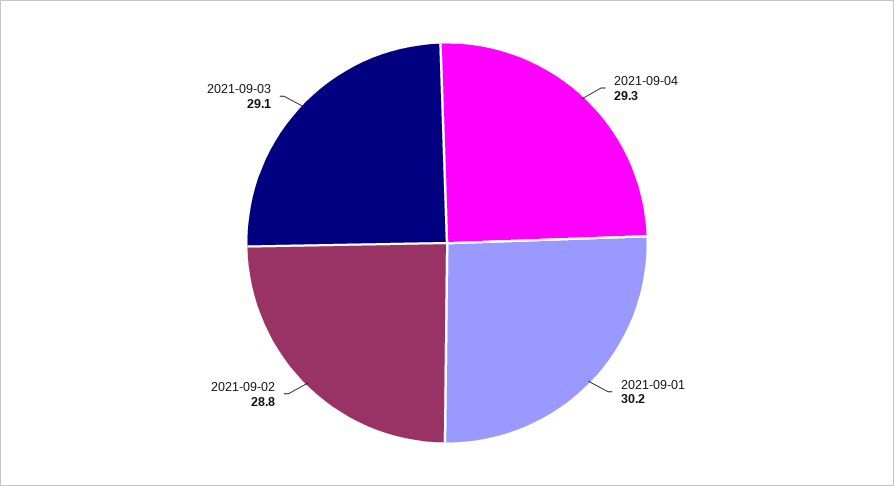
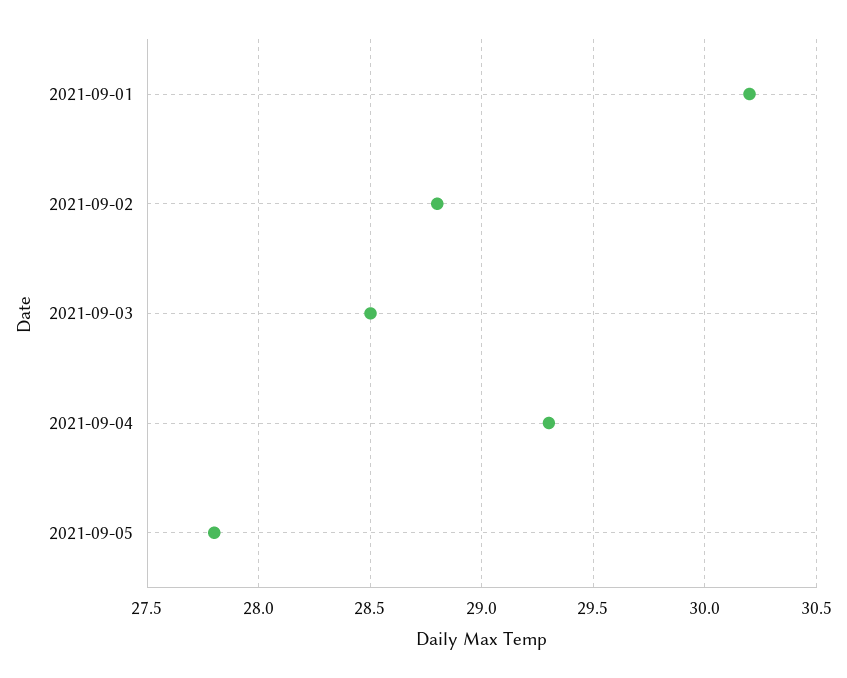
2021-09-03: 29.1 -> 28.5
2021-09-05: none -> 27.8

